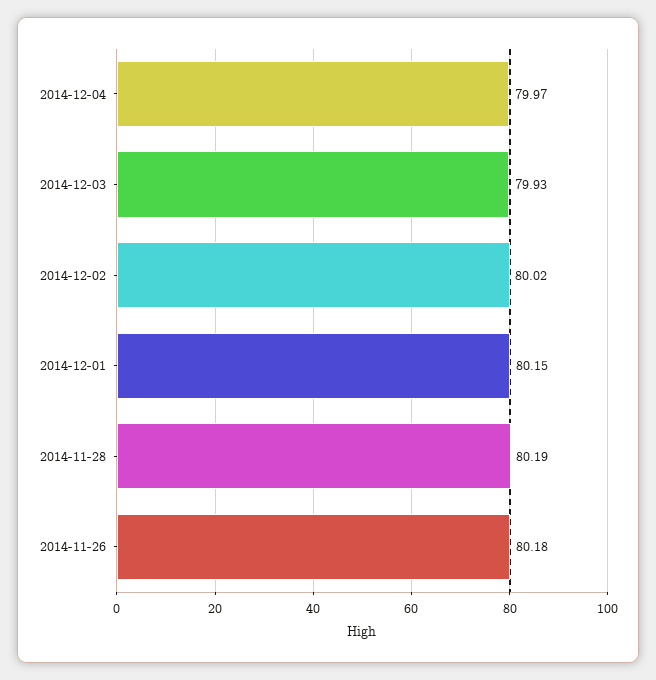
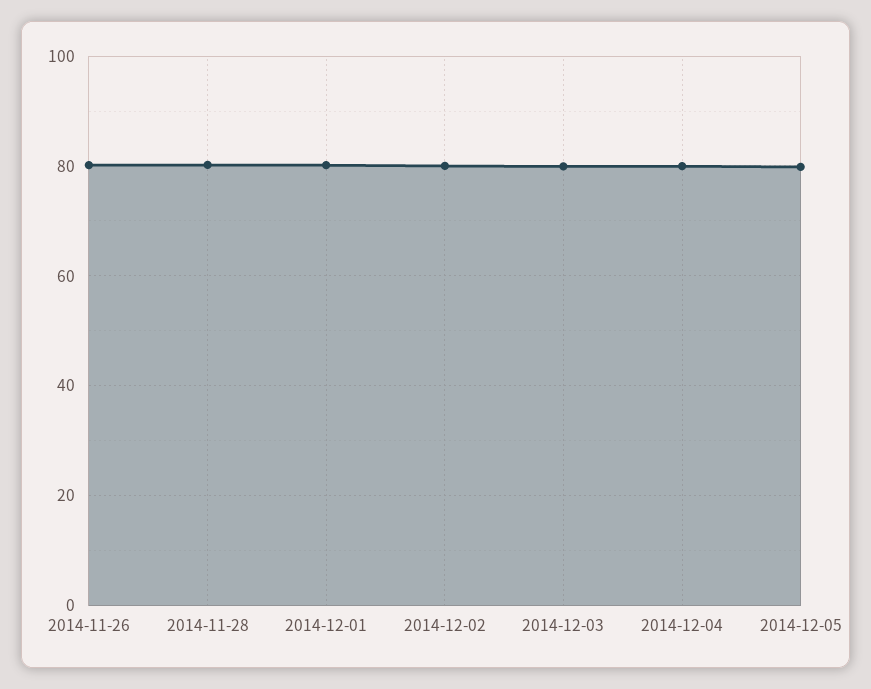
2014-12-05: none -> 80

